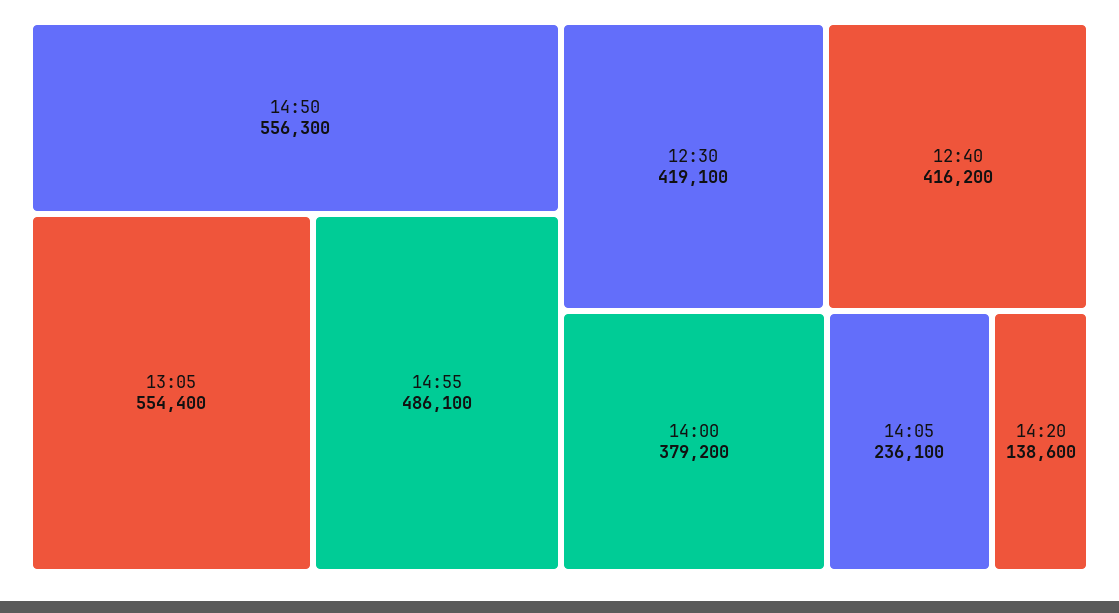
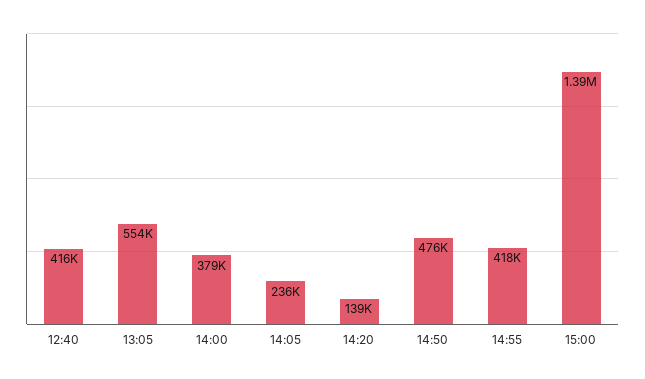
14:50: 556300 -> 476000
14:55: 486100 -> 418000
12:30: 419100 -> none
15:00: none -> 1390000

